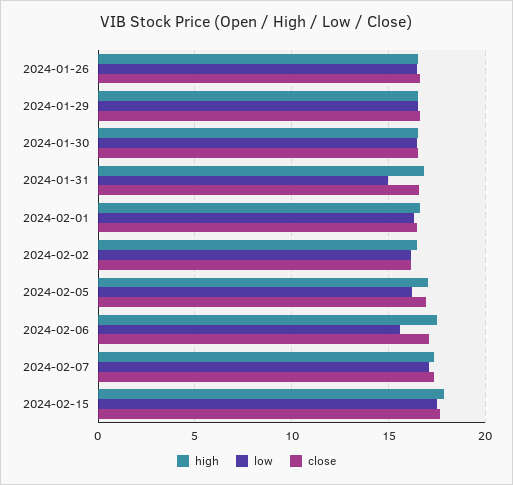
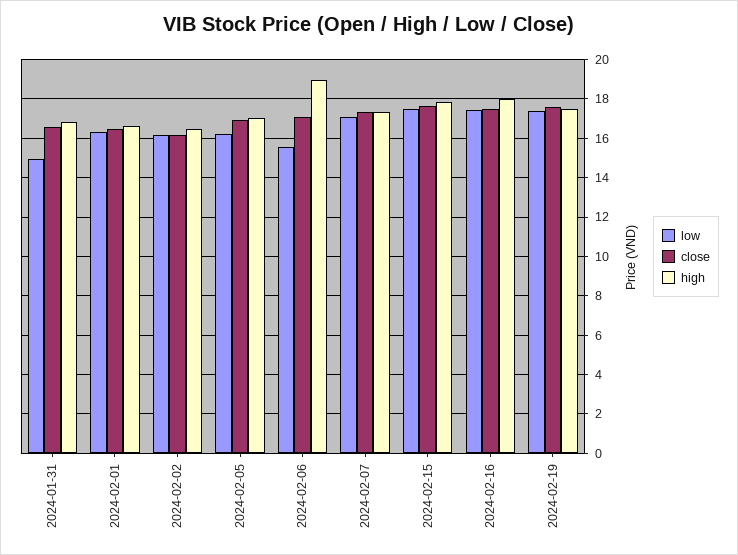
high, 2024-01-26: 16.5 -> none
low, 2024-01-26: 16.5 -> none
close, 2024-01-26: 16.5 -> none
high, 2024-01-29: 16.5 -> none
low, 2024-01-29: 16.5 -> none
close, 2024-01-29: 16.5 -> none
high, 2024-01-30: 16.5 -> none
low, 2024-01-30: 16.5 -> none
close, 2024-01-30: 16.5 -> none
high, 2024-02-06: 17.5 -> 19
low, 2024-02-16: none -> 17.5
close, 2024-02-16: none -> 17.5
high, 2024-02-16: none -> 18
low, 2024-02-19: none -> 17.5
close, 2024-02-19: none -> 17.5
high, 2024-02-19: none -> 17.5

